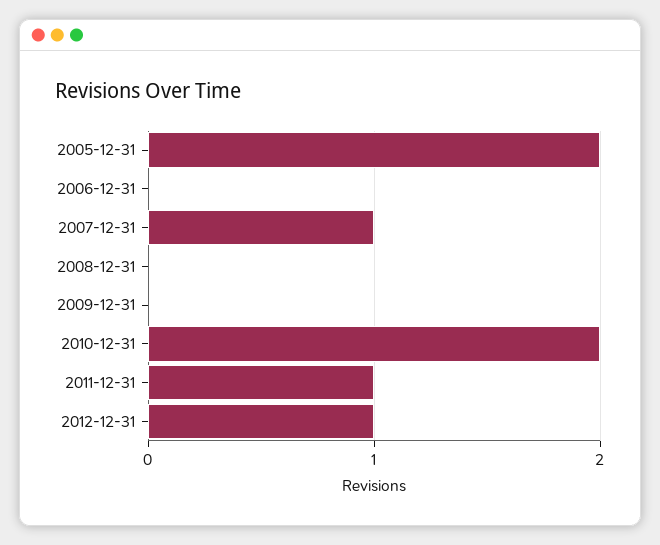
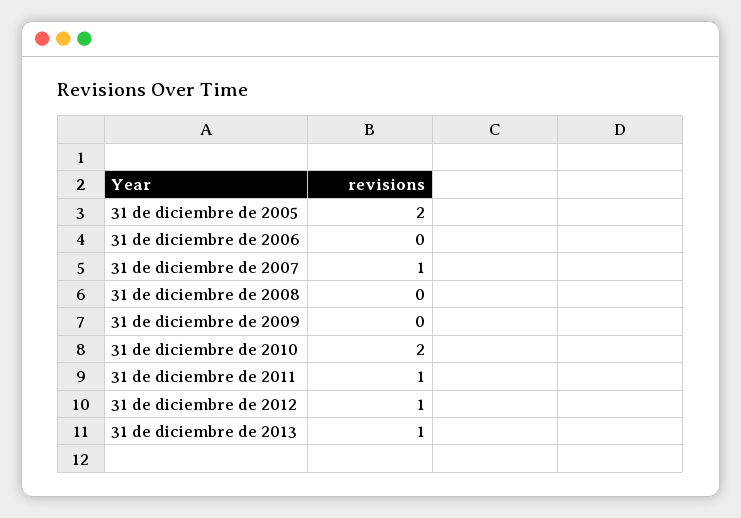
31 de diciembre de 2013: none -> 1

